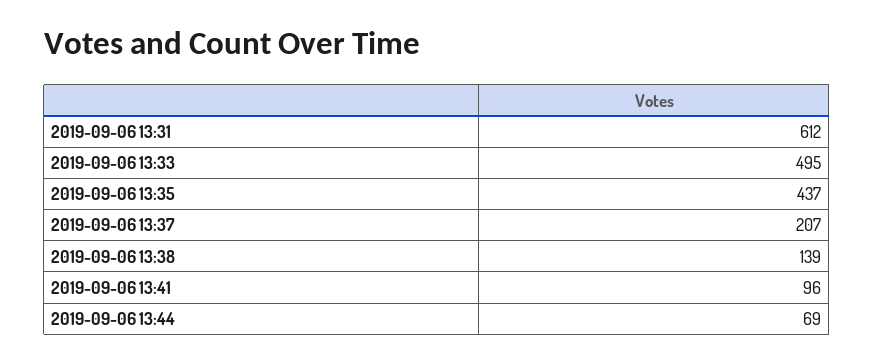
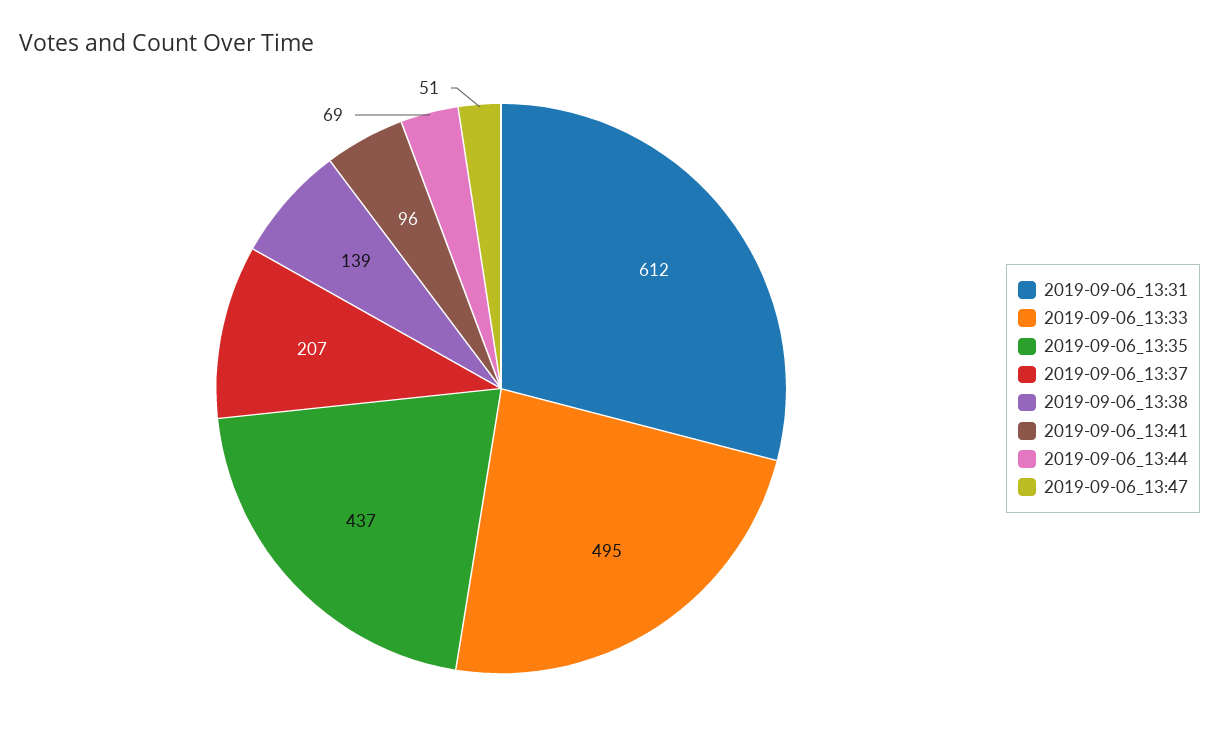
2019-09-06_13:47: none -> 51

